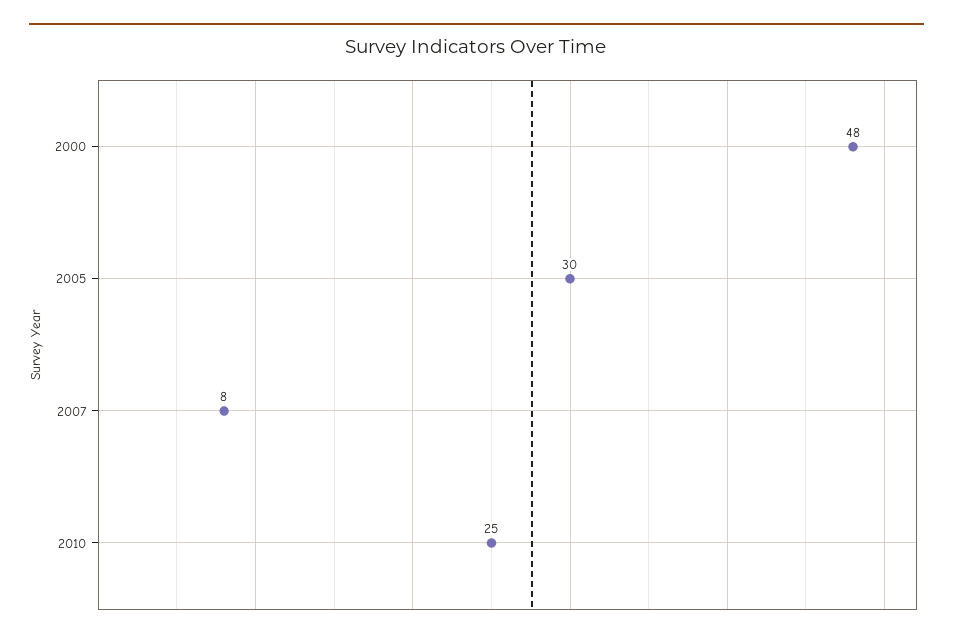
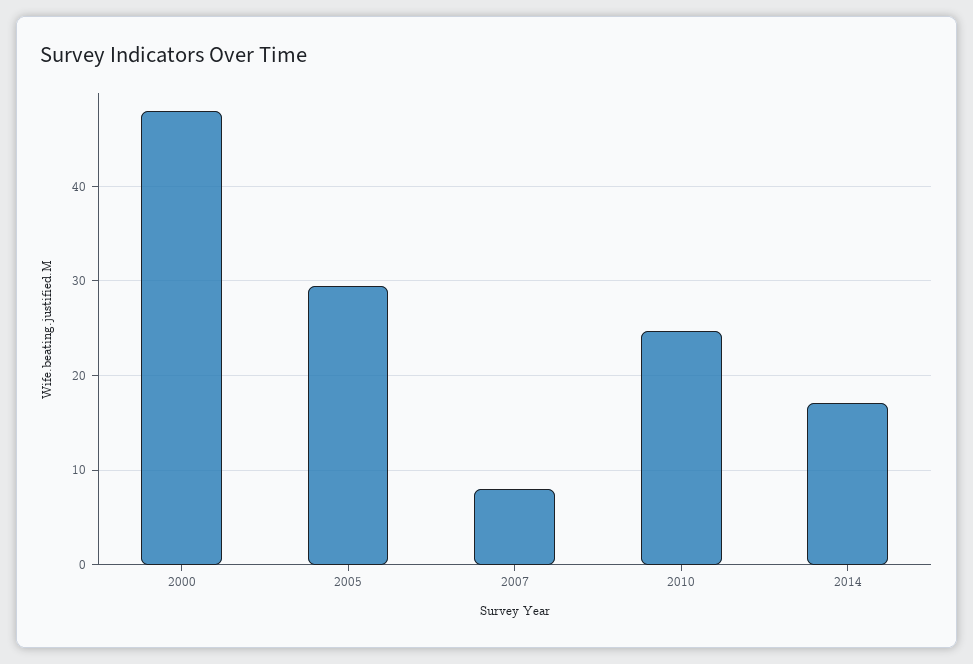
2014: none -> 17

